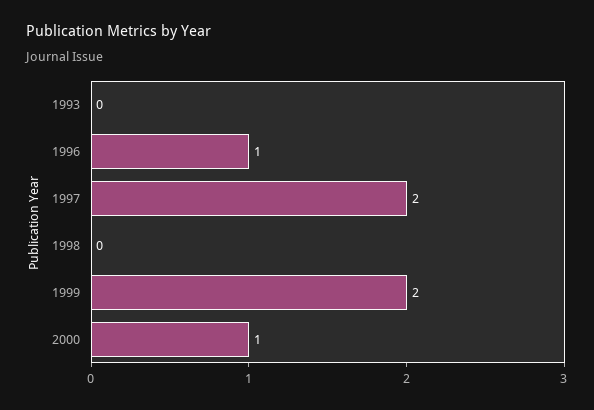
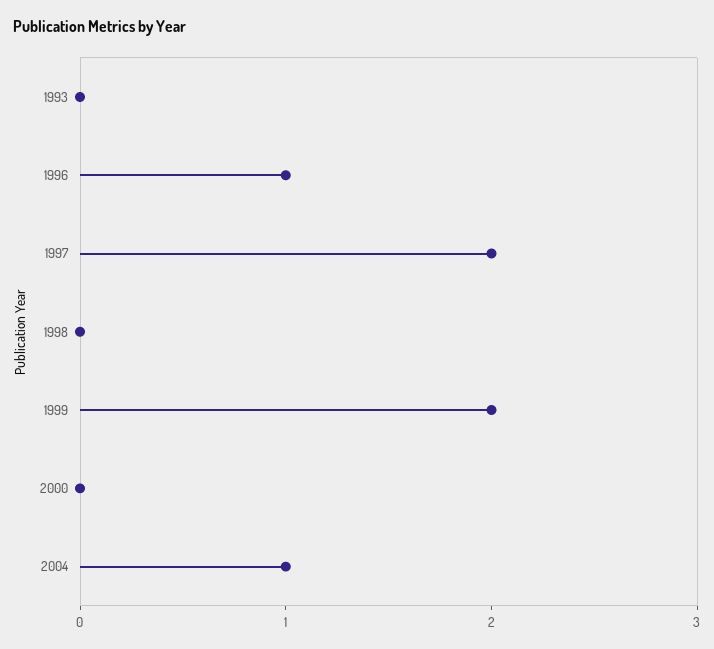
2000: 1 -> 0
2004: none -> 1

